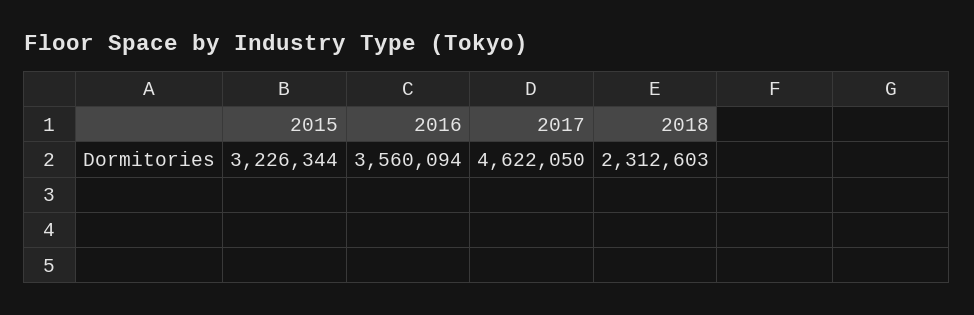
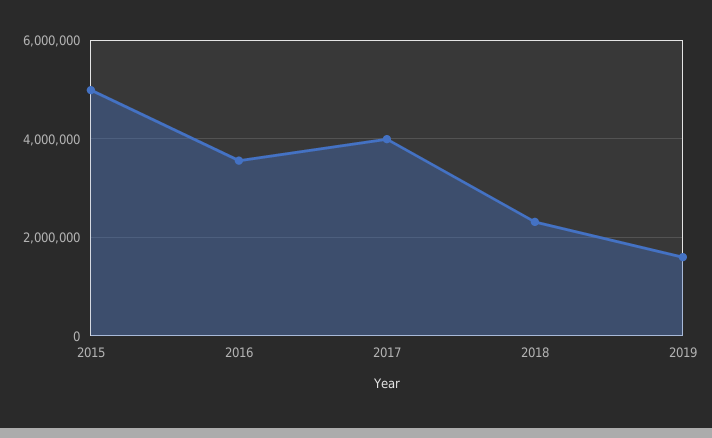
2015: 3226344 -> 5000000
2017: 4622050 -> 4000000
2019: none -> 1600000

